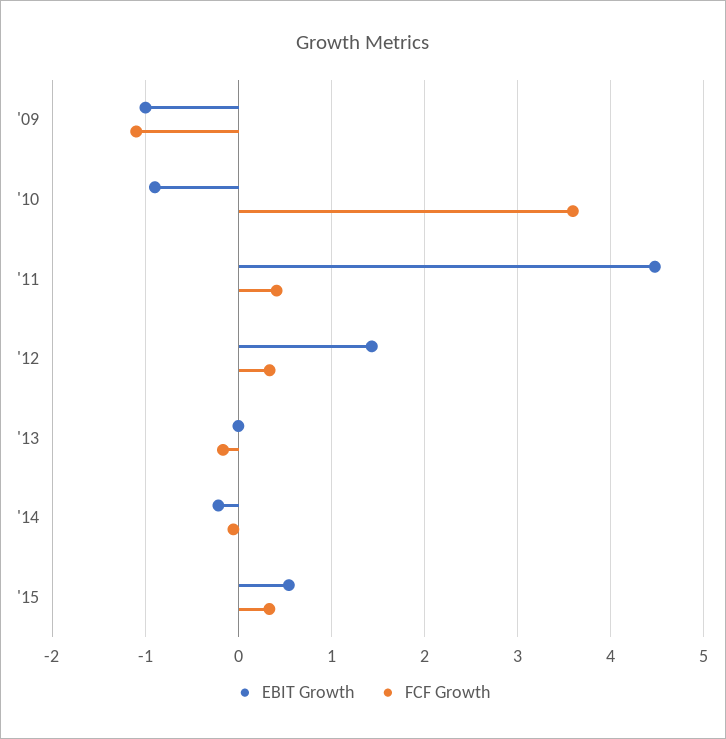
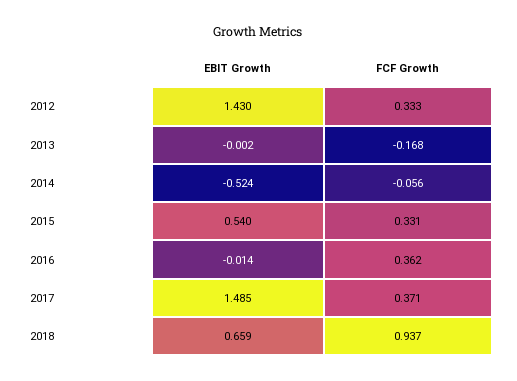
EBIT Growth, '09: -1 -> none
FCF Growth, '09: -1.1 -> none
EBIT Growth, '10: -0.9 -> none
FCF Growth, '10: 3.6 -> none
EBIT Growth, '11: 4.5 -> none
FCF Growth, '11: 0.4 -> none
EBIT Growth, '14: -0.2 -> -0.524
EBIT Growth, 2016: none -> -0.014
FCF Growth, 2016: none -> 0.362
EBIT Growth, 2017: none -> 1.485
FCF Growth, 2017: none -> 0.371
EBIT Growth, 2018: none -> 0.659
FCF Growth, 2018: none -> 0.937

